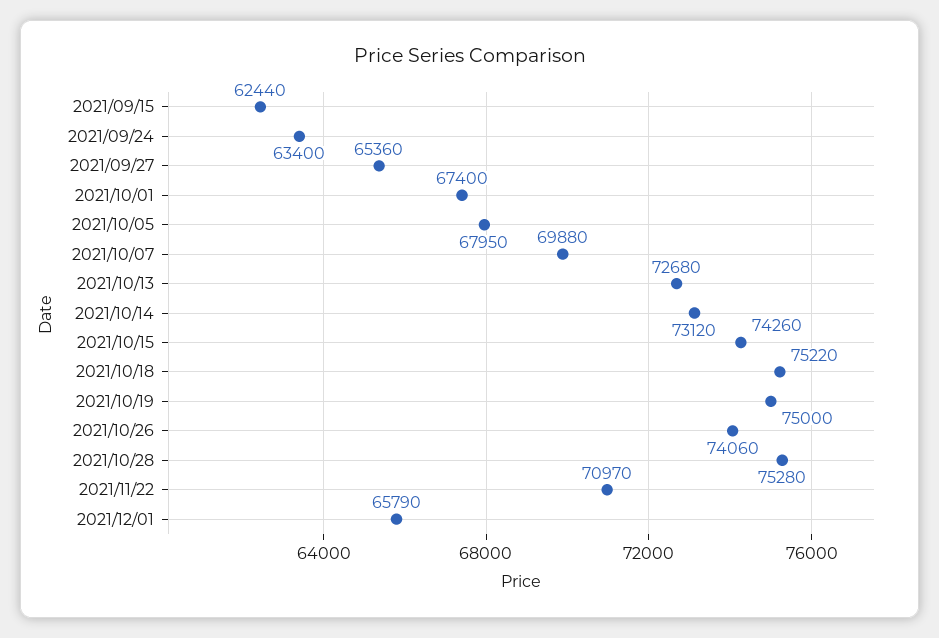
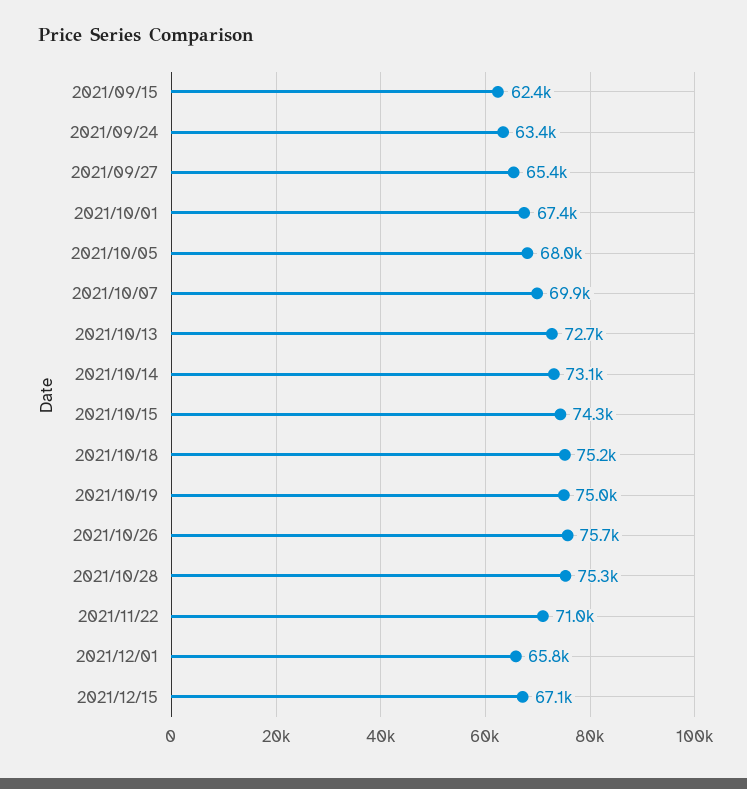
2021/10/26: 74060 -> 75700
2021/12/15: none -> 67100

